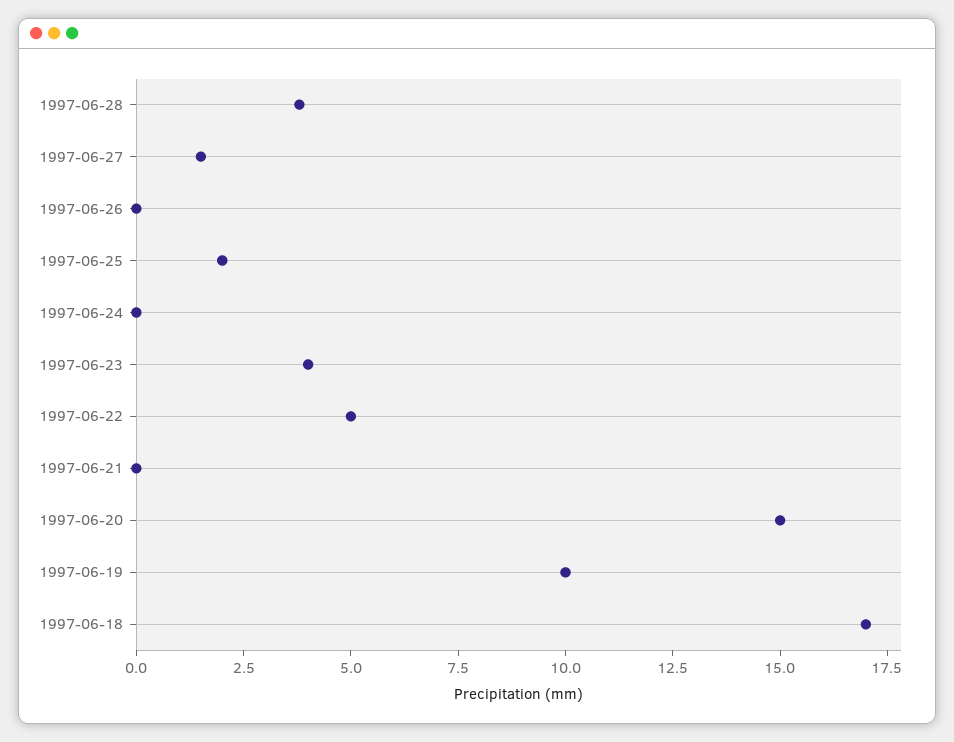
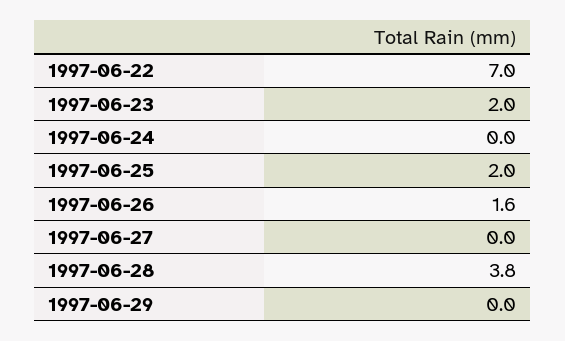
1997-06-27: 1.5 -> 0
1997-06-26: 0 -> 1.6
1997-06-23: 4 -> 2
1997-06-22: 5 -> 7
1997-06-21: 0 -> none
1997-06-20: 15 -> none
1997-06-19: 10 -> none
1997-06-18: 17 -> none
1997-06-29: none -> 0

